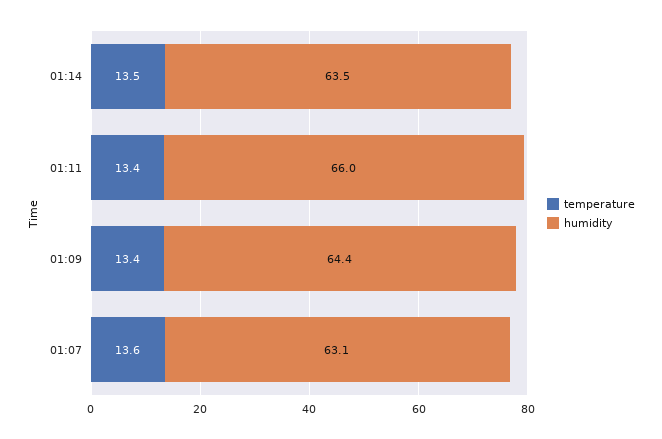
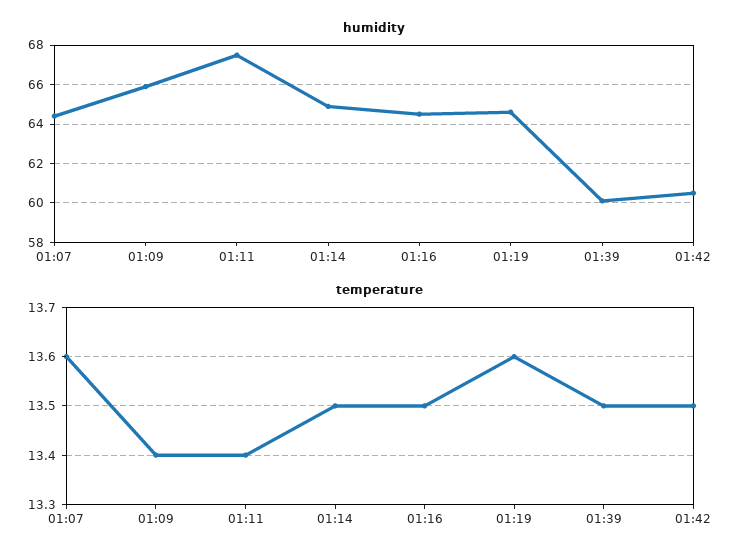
humidity, 01:14: 63.5 -> 65
humidity, 01:11: 66 -> 67.5
humidity, 01:09: 64.4 -> 66
humidity, 01:07: 63.1 -> 64.5
humidity, 01:16: none -> 64.5
humidity, 01:19: none -> 64.5
humidity, 01:39: none -> 60
humidity, 01:42: none -> 60.5
temperature, 01:16: none -> 13.5
temperature, 01:19: none -> 13.6
temperature, 01:39: none -> 13.5
temperature, 01:42: none -> 13.5

